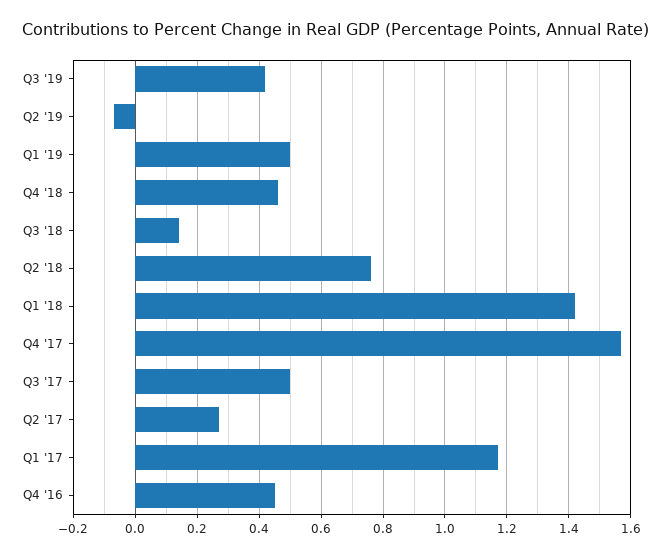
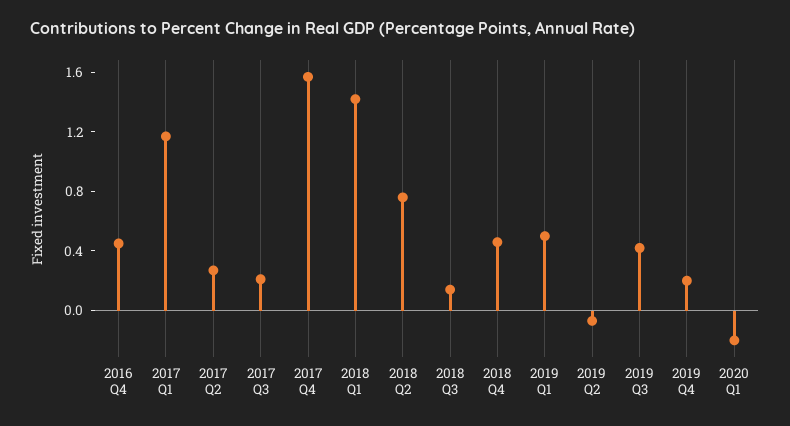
Q3 '17: 0.5 -> 0.2
2019 Q4: none -> 0.2
2020 Q1: none -> -0.2

